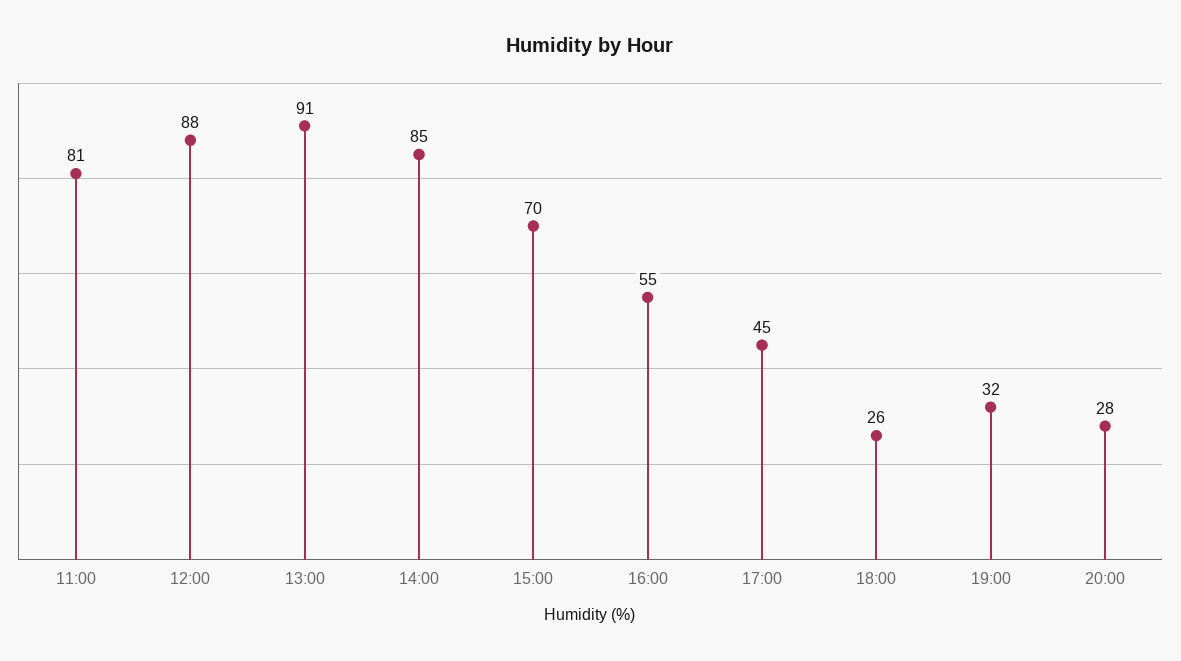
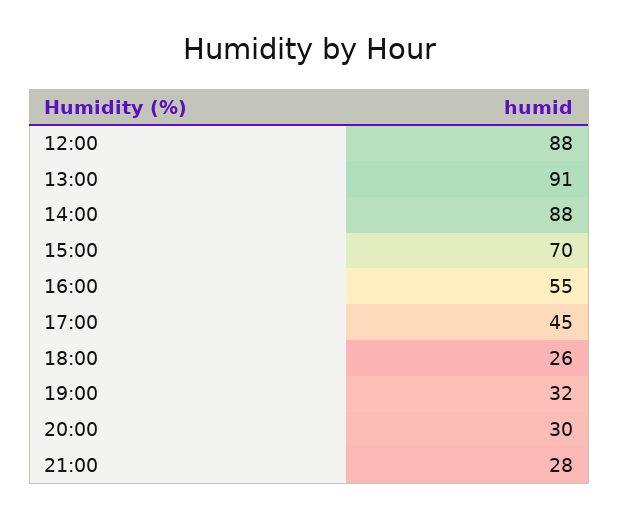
11:00: 81 -> none
14:00: 85 -> 88
20:00: 28 -> 30
21:00: none -> 28

